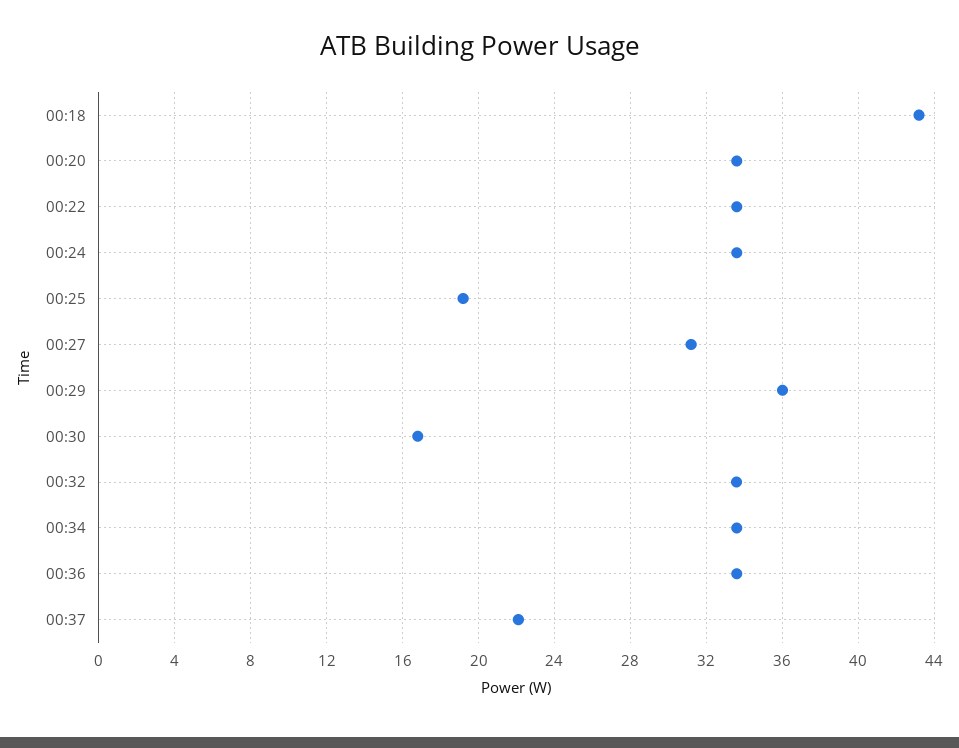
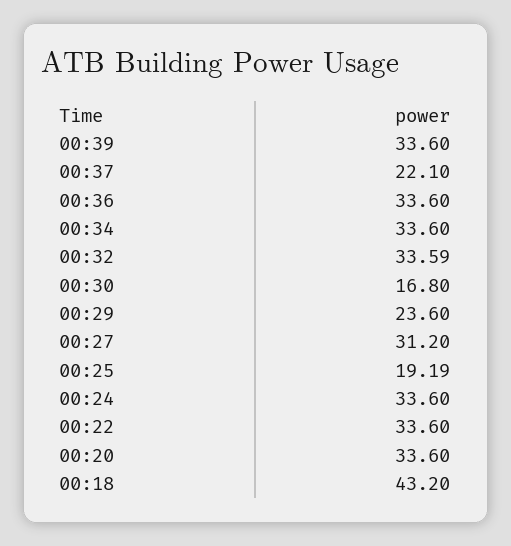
00:29: 36 -> 23.6
00:39: none -> 33.6

